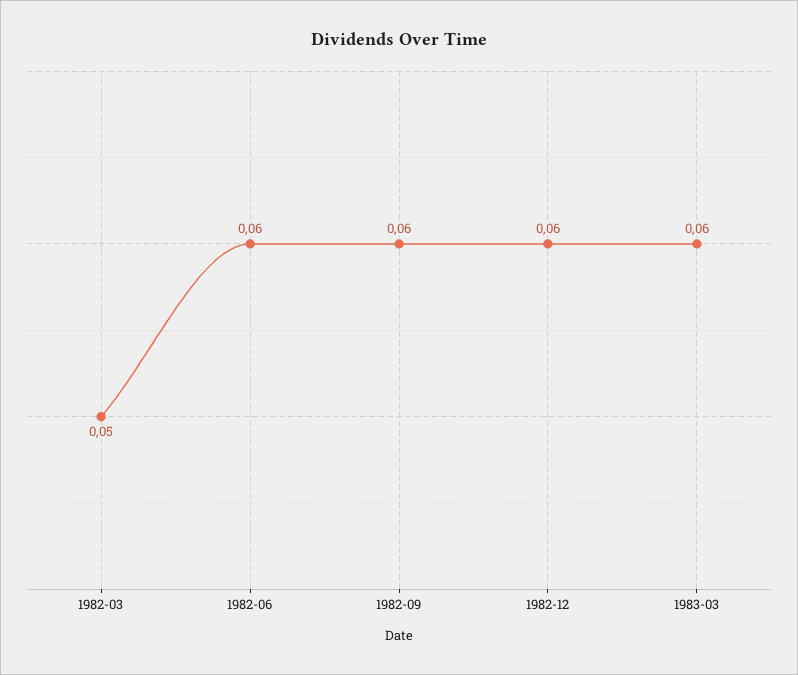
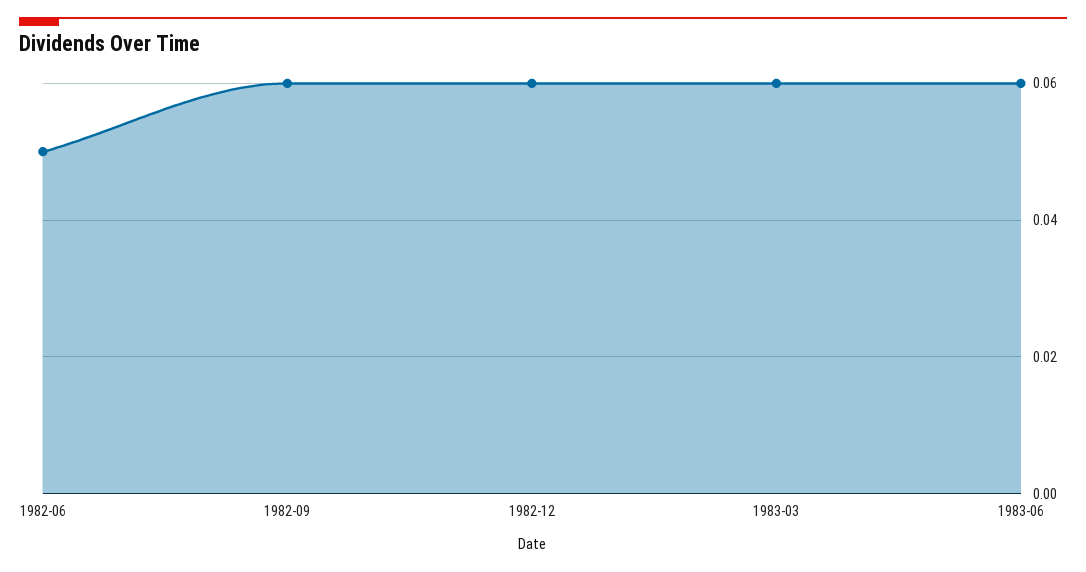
1982-03: 0.05 -> none
1982-06: 0.06 -> 0.05
1983-06: none -> 0.06

